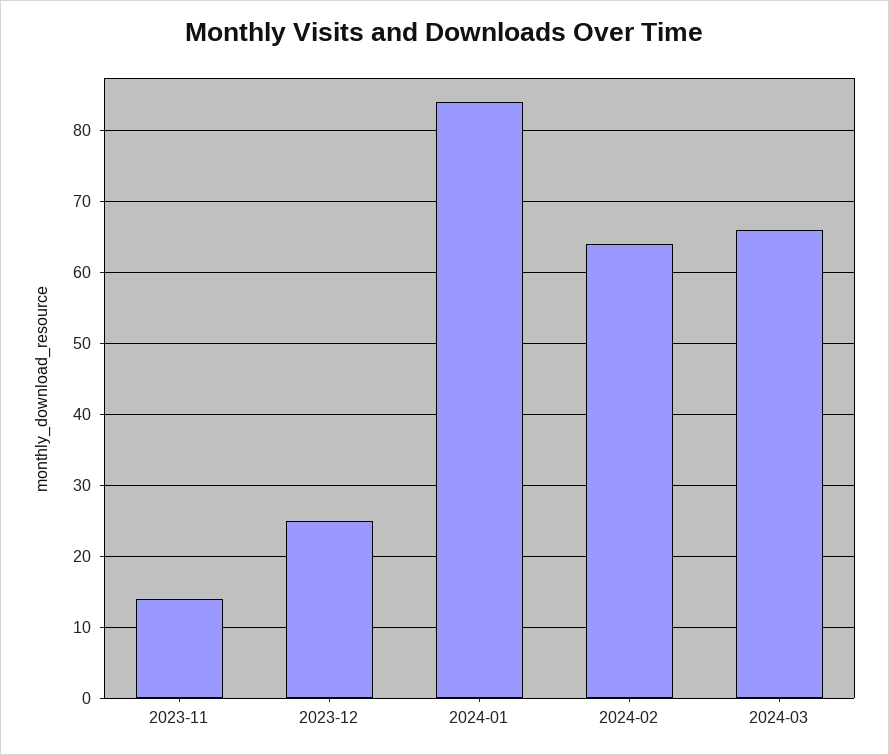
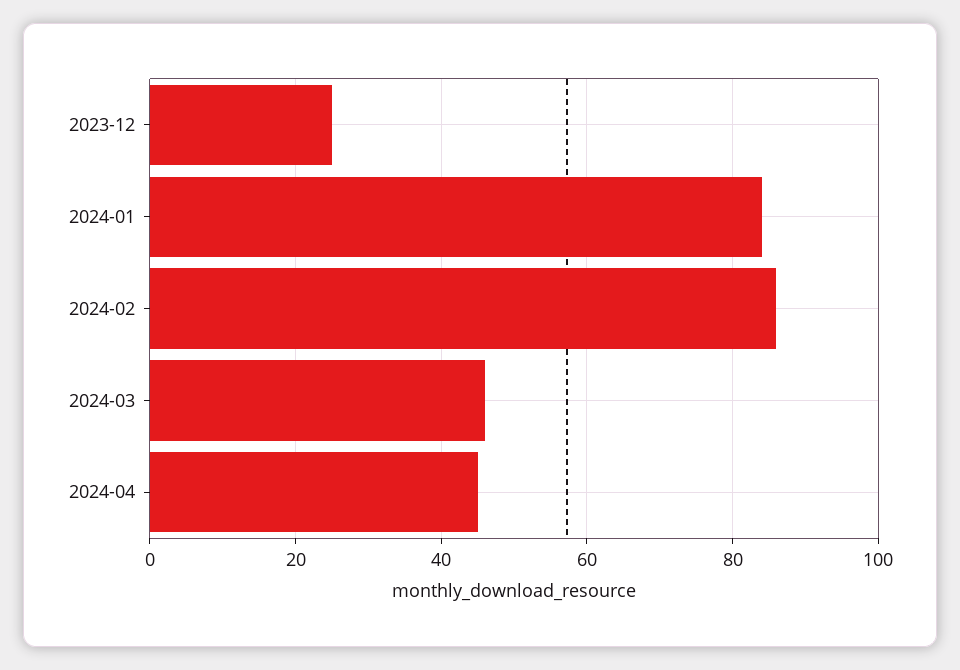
2023-11: 14 -> none
2024-02: 64 -> 85
2024-03: 66 -> 45
2024-04: none -> 45

